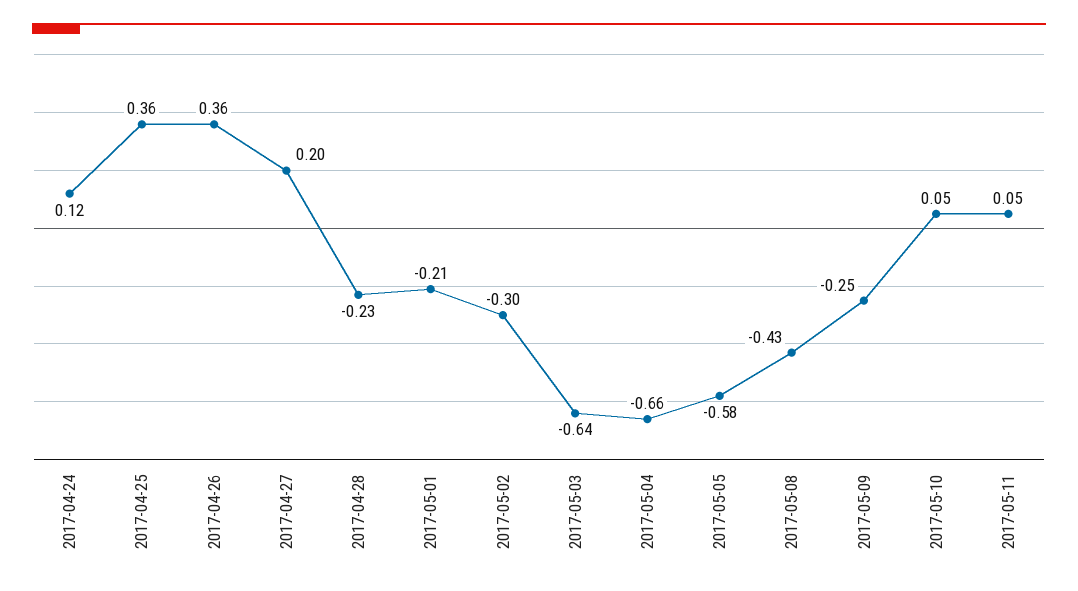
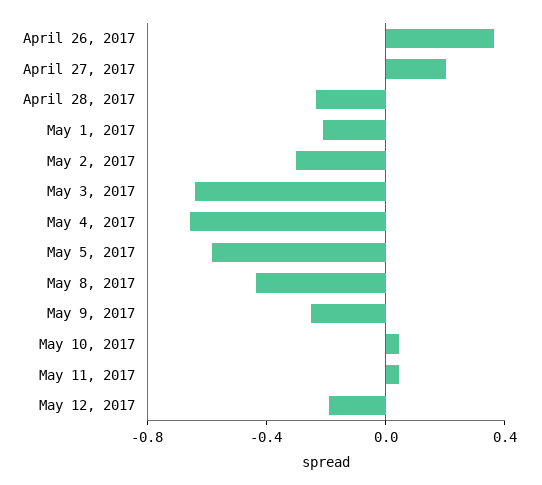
2017-04-24: 0.12 -> none
2017-04-25: 0.36 -> none
May 12, 2017: none -> -0.2

